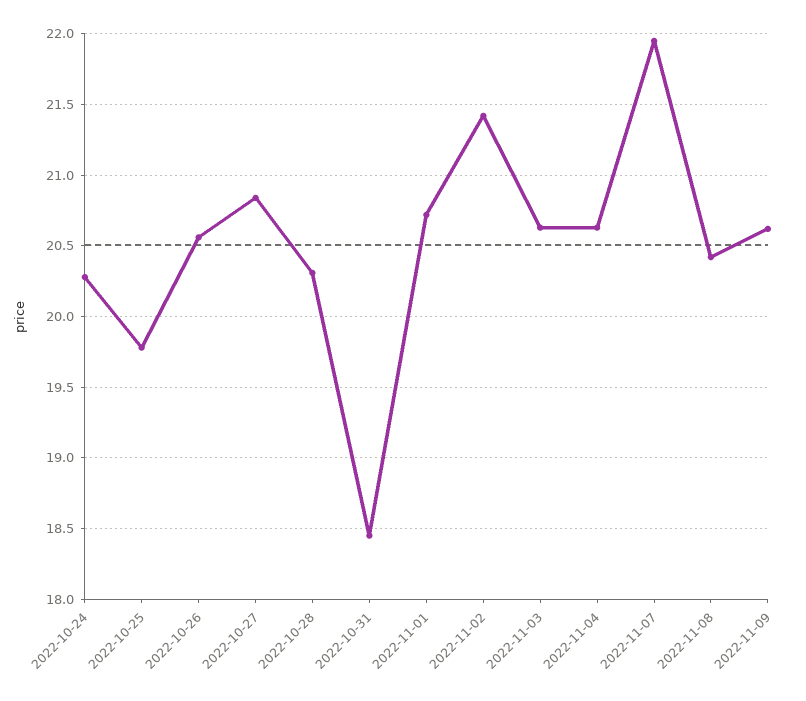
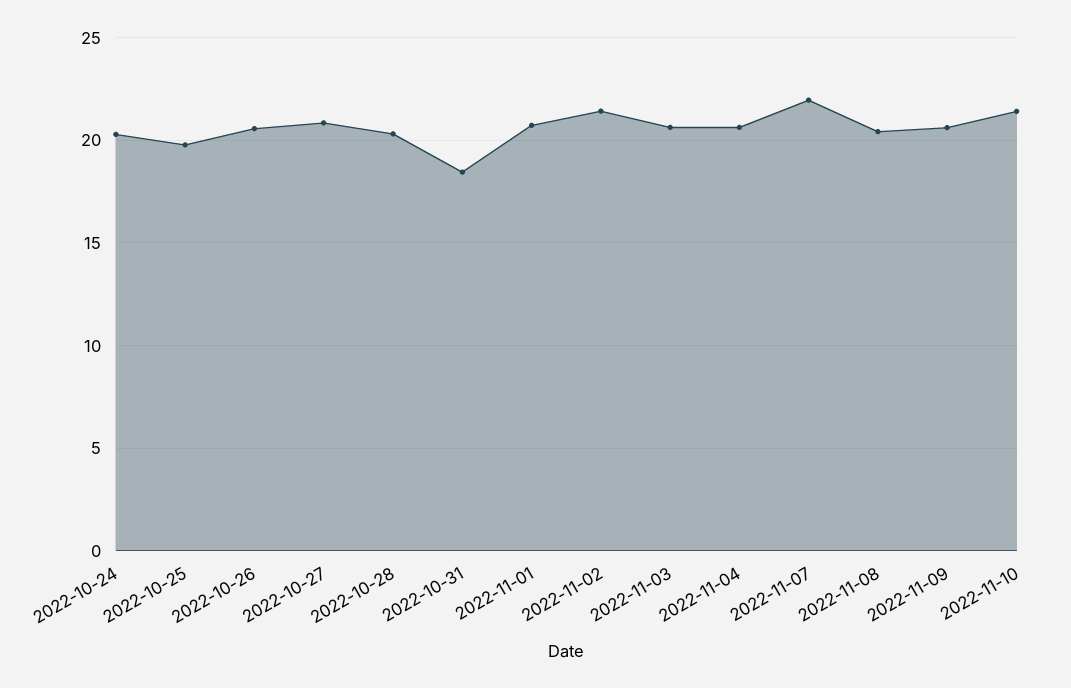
2022-11-10: none -> 21.5

